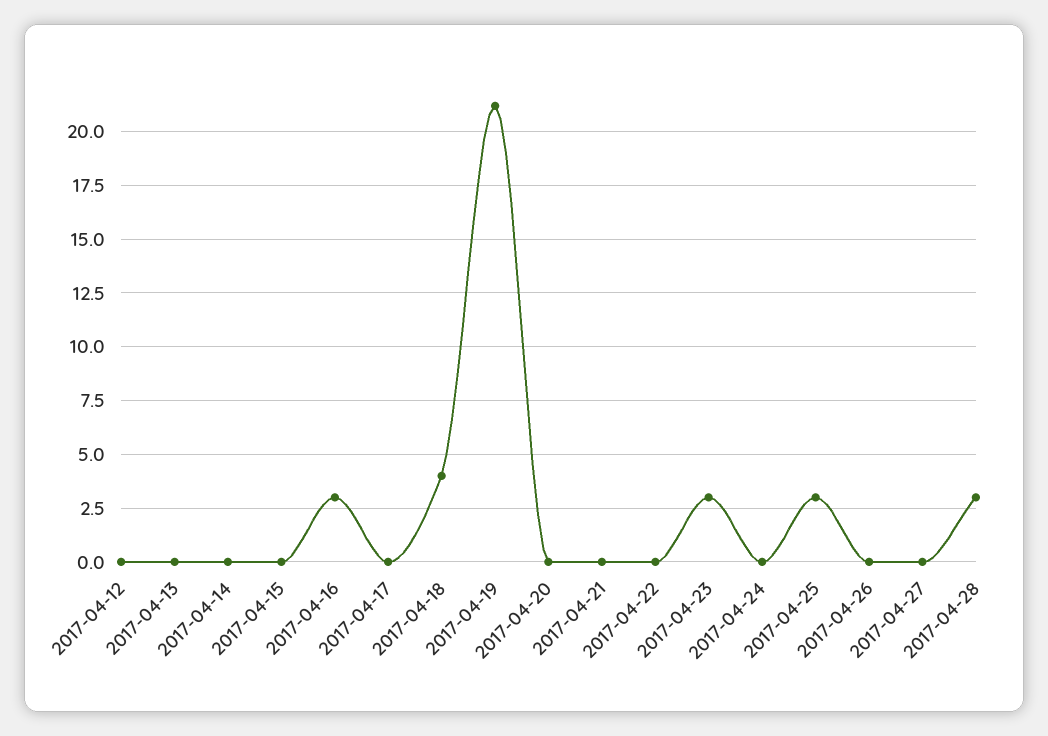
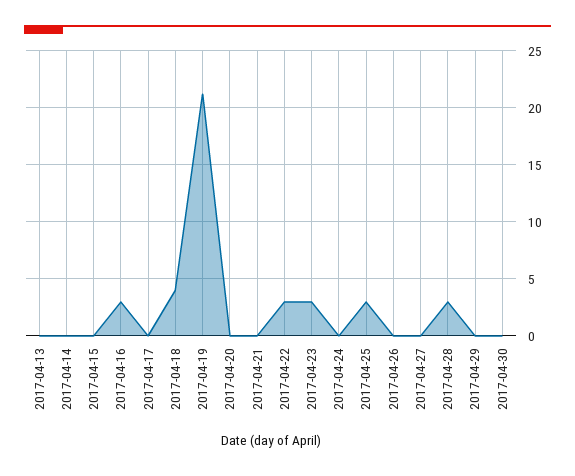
2017-04-12: 0 -> none
2017-04-22: 0 -> 3
2017-04-29: none -> 0
2017-04-30: none -> 0

